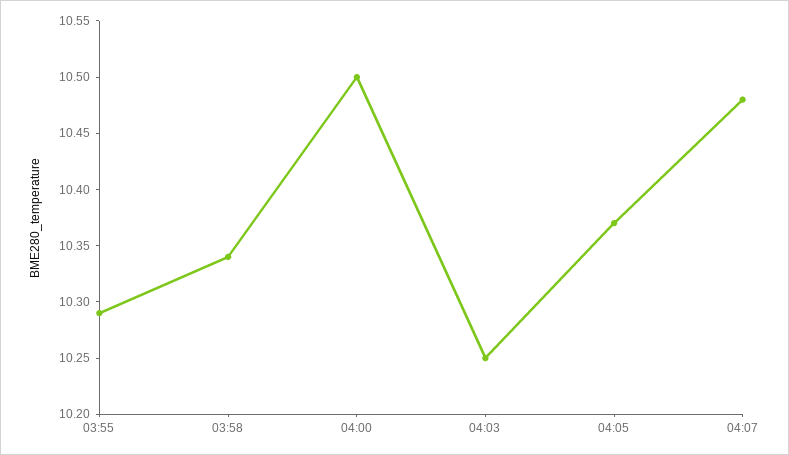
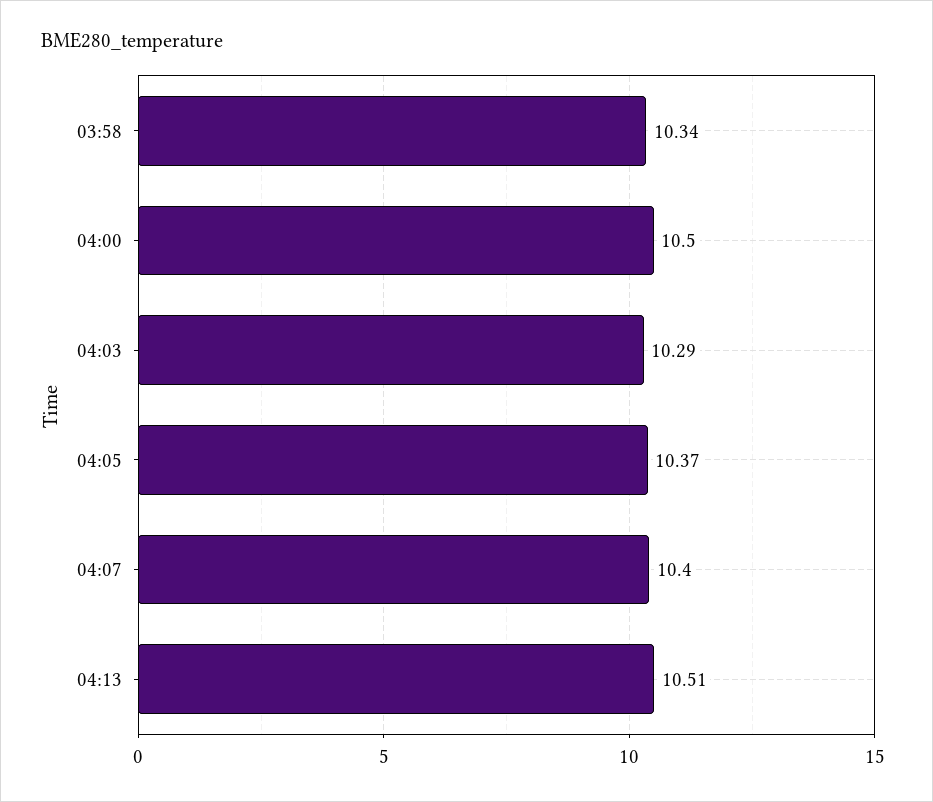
03:55: 10.29 -> none
04:03: 10.25 -> 10.29
04:07: 10.48 -> 10.4
04:13: none -> 10.51

